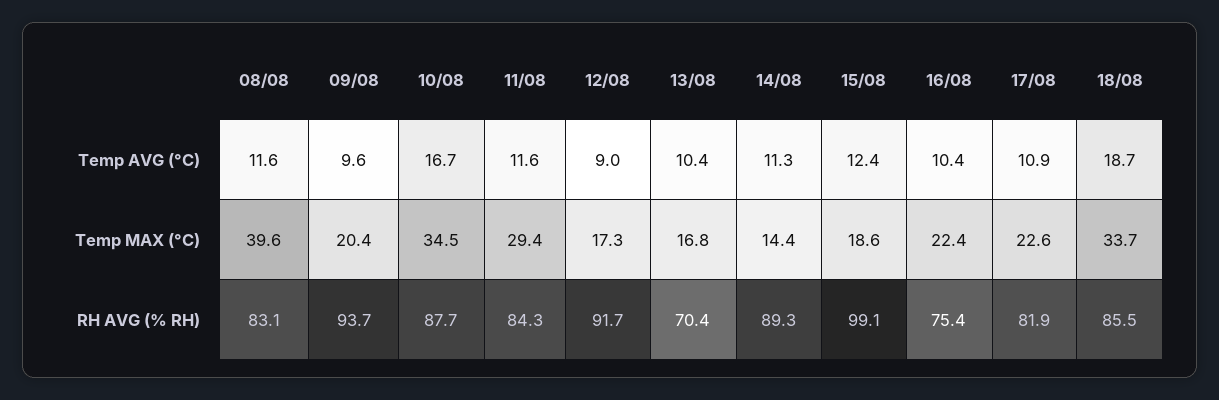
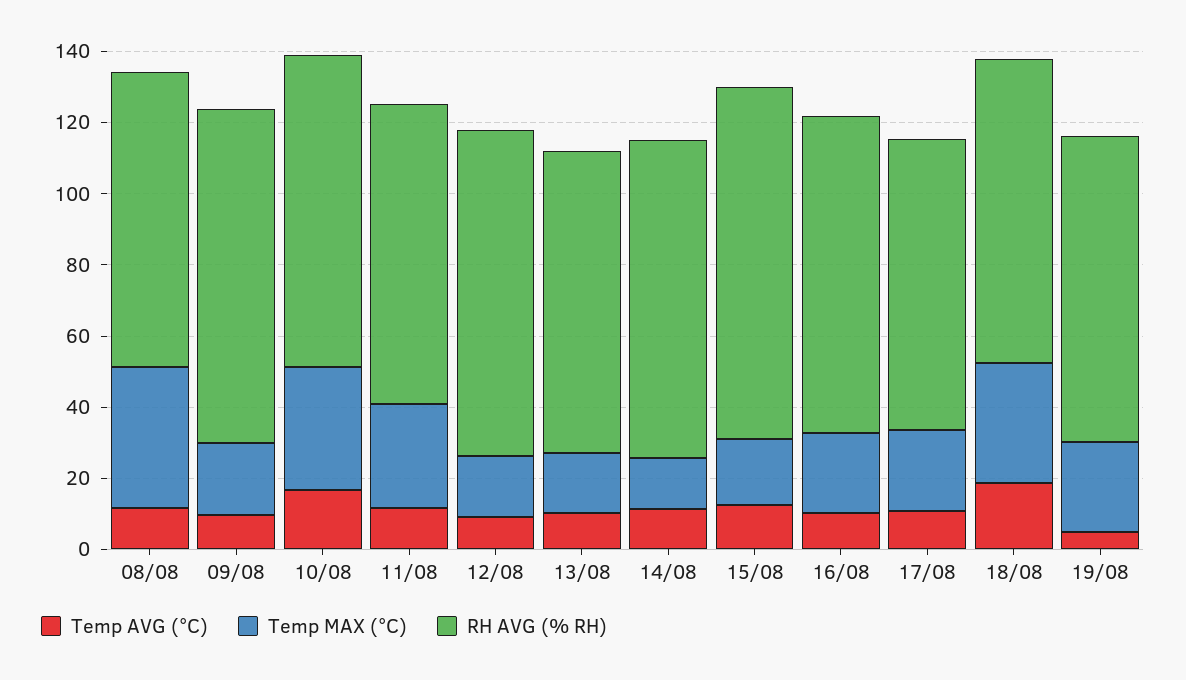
RH AVG (% RH), 13/08: 70.4 -> 85
RH AVG (% RH), 16/08: 75.4 -> 90
Temp AVG (°C), 19/08: none -> 5
Temp MAX (°C), 19/08: none -> 25
RH AVG (% RH), 19/08: none -> 85

